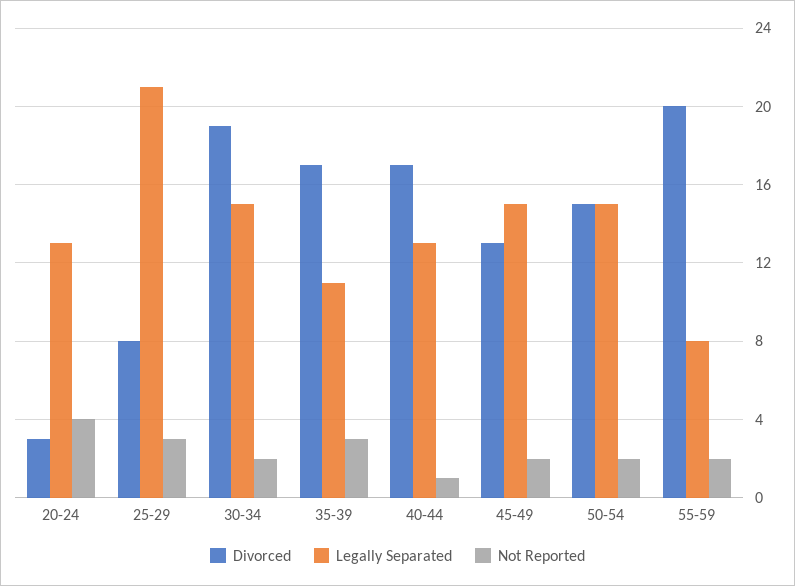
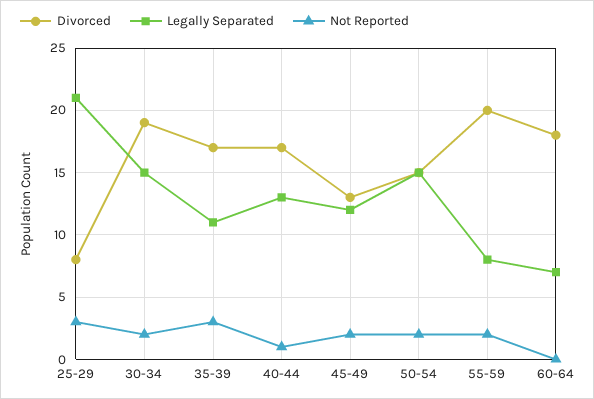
Divorced, 20-24: 3 -> none
Legally Separated, 20-24: 13 -> none
Not Reported, 20-24: 4 -> none
Legally Separated, 45-49: 15 -> 12
Divorced, 60-64: none -> 18
Legally Separated, 60-64: none -> 7
Not Reported, 60-64: none -> 0

